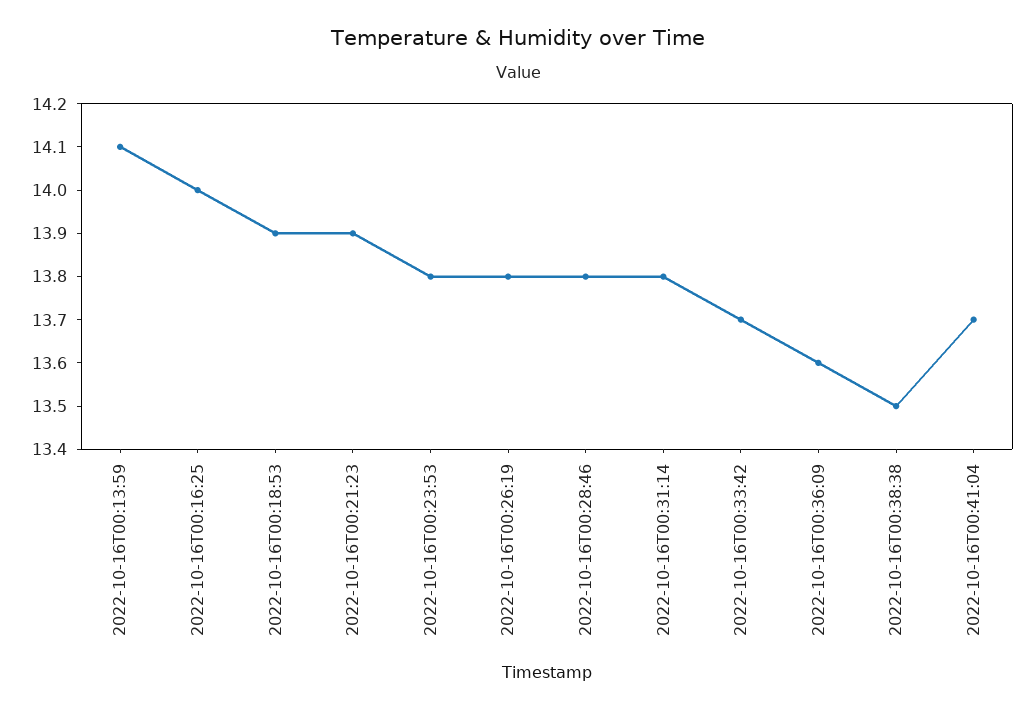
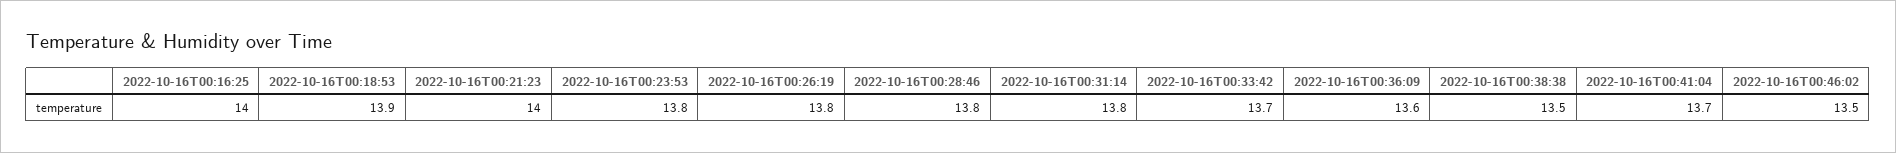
2022-10-16T00:13:59: 14.1 -> none
2022-10-16T00:21:23: 13.9 -> 14
2022-10-16T00:46:02: none -> 13.5

